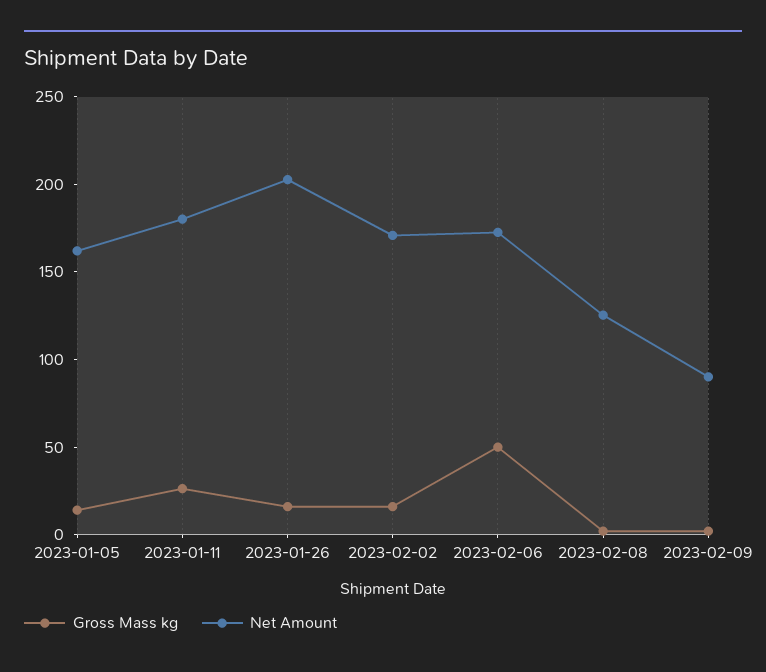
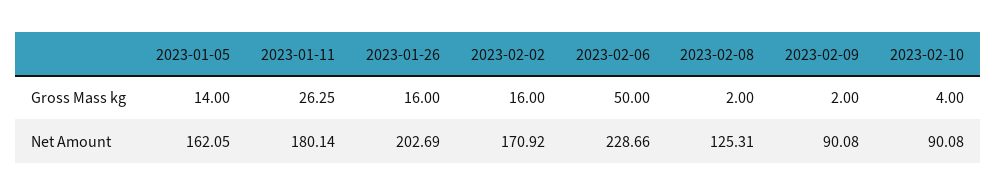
Net Amount, 2023-02-06: 170 -> 228.66
Gross Mass kg, 2023-02-10: none -> 4
Net Amount, 2023-02-10: none -> 90.08

